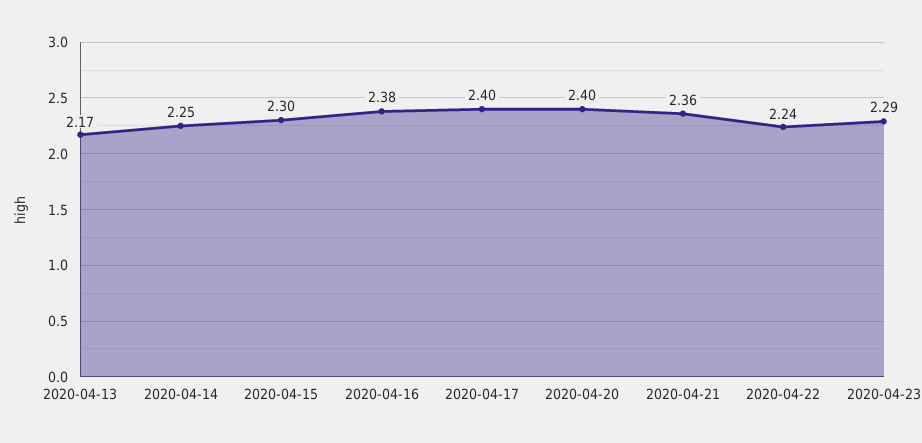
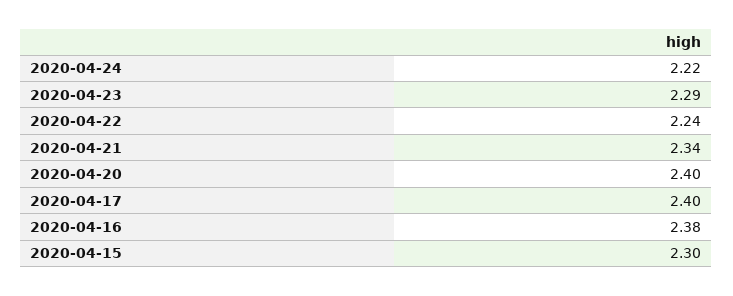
2020-04-13: 2.17 -> none
2020-04-14: 2.25 -> none
2020-04-21: 2.36 -> 2.34
2020-04-24: none -> 2.22

